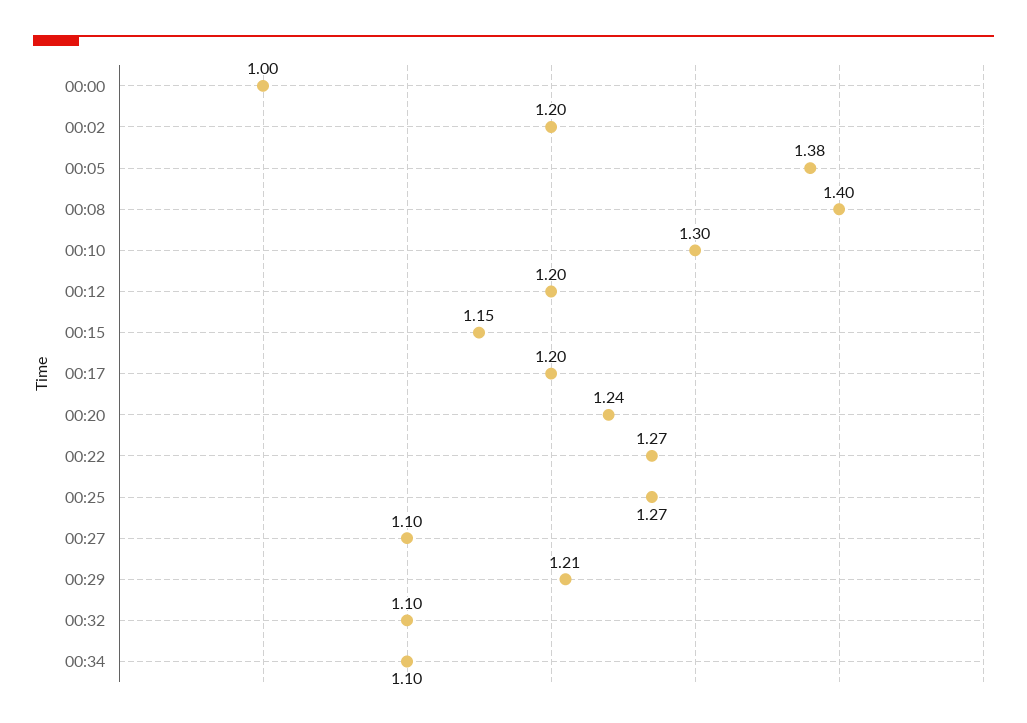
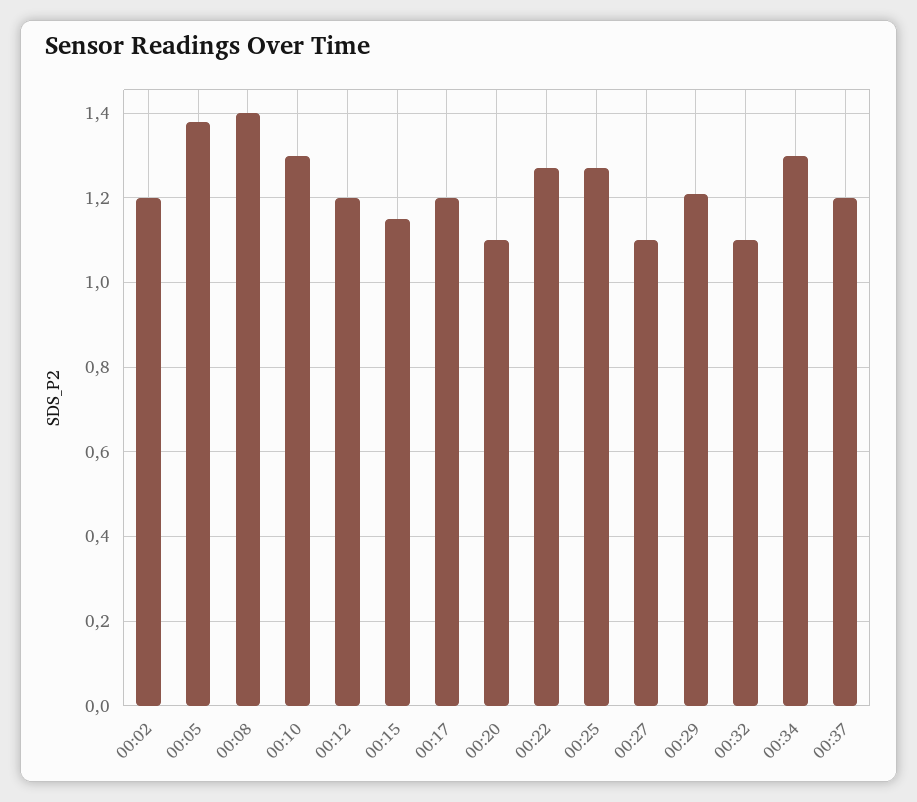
00:00: 1 -> none
00:20: 1.24 -> 1.1
00:34: 1.1 -> 1.3
00:37: none -> 1.2

